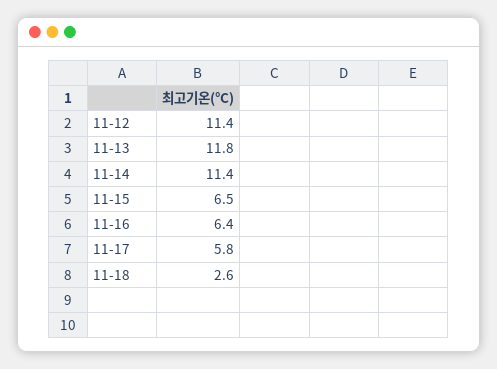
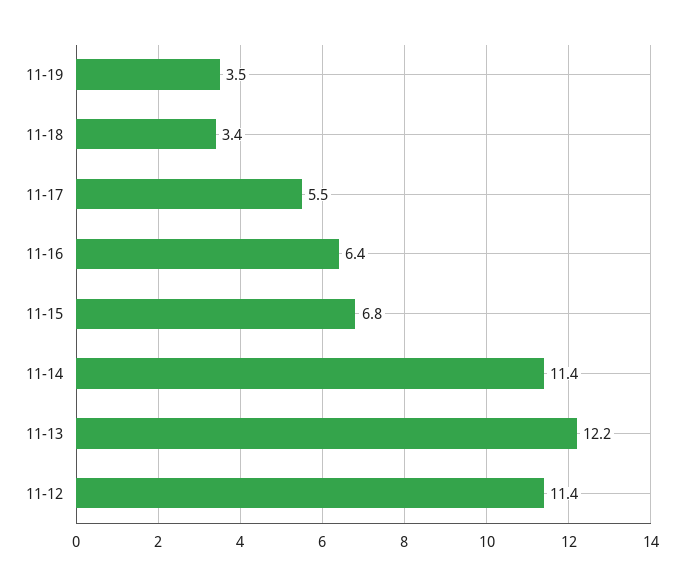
11-13: 11.8 -> 12.2
11-15: 6.5 -> 6.8
11-17: 5.8 -> 5.5
11-18: 2.6 -> 3.4
11-19: none -> 3.5

